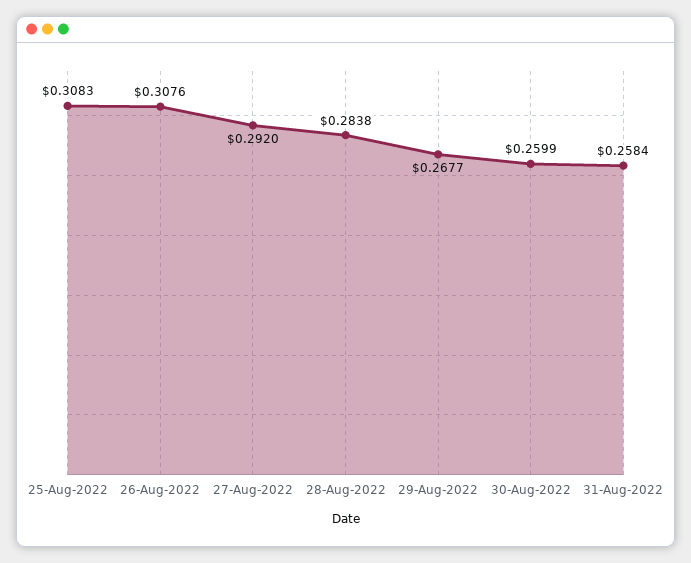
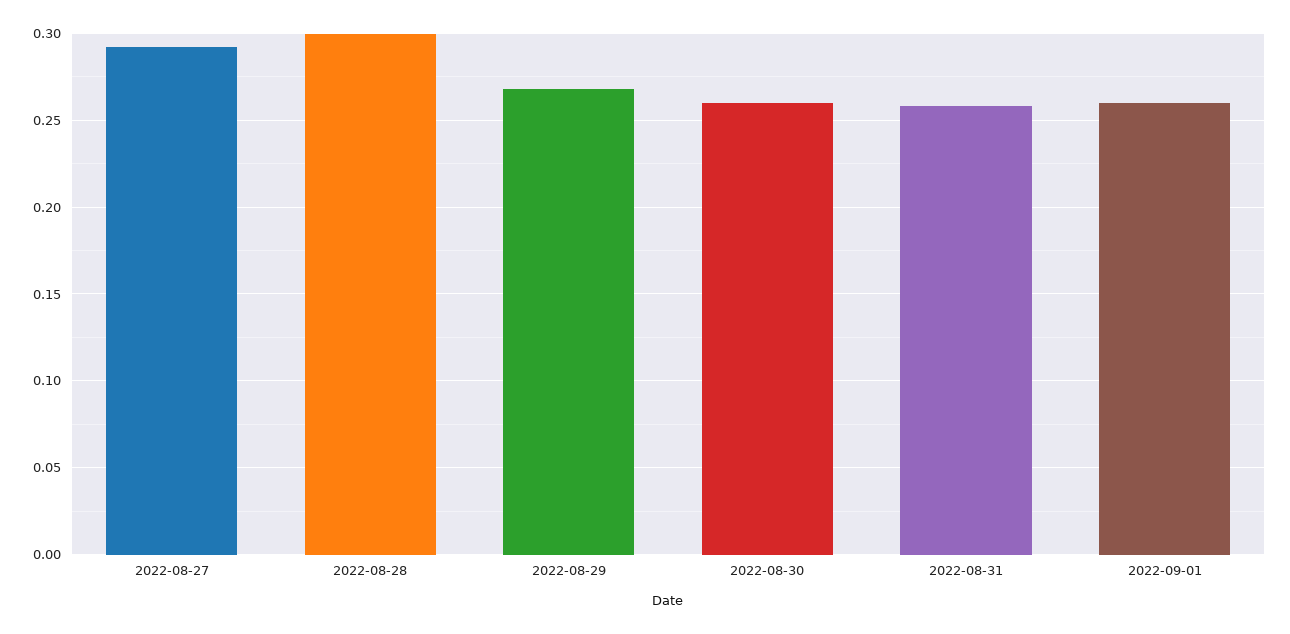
25-Aug-2022: 0.3083 -> none
26-Aug-2022: 0.3076 -> none
28-Aug-2022: 0.2838 -> 0.3
2022-09-01: none -> 0.26

